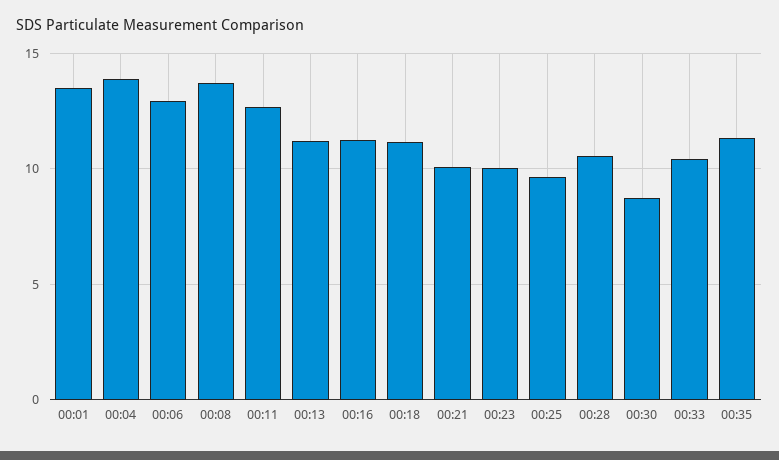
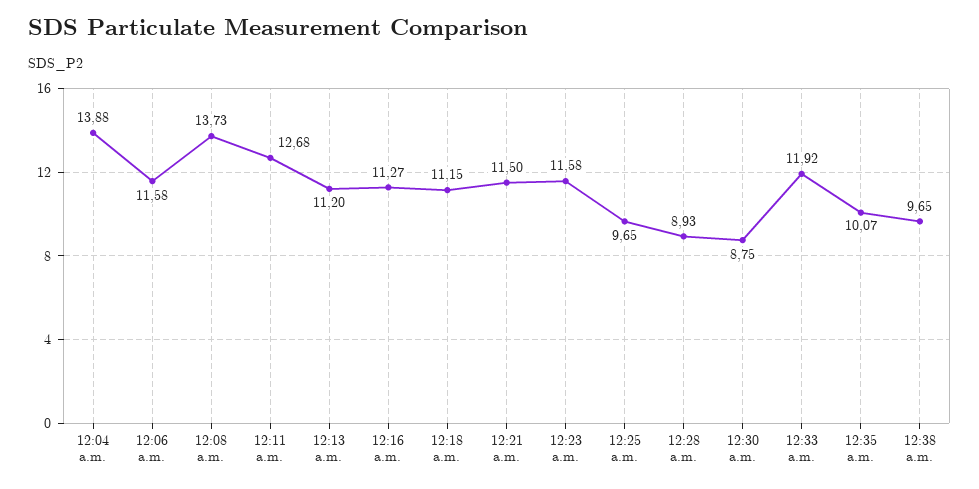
00:01: 13.5 -> none
00:06: 13 -> 11.58
00:21: 10 -> 11.5
00:23: 10 -> 11.58
00:28: 10.5 -> 8.93
00:33: 10.5 -> 11.92
00:35: 11.5 -> 10.07
12:38 a.m.: none -> 9.65

